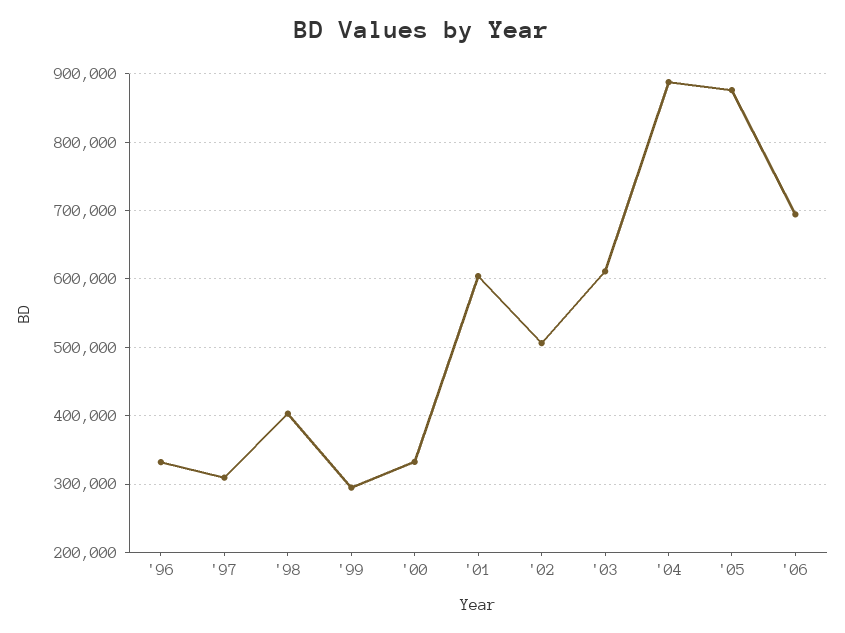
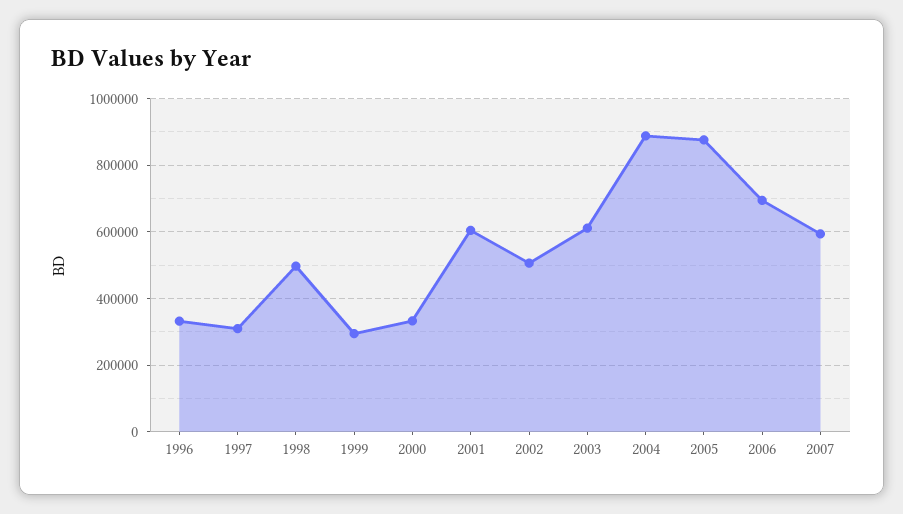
'98: 400000 -> 500000
2007: none -> 600000

